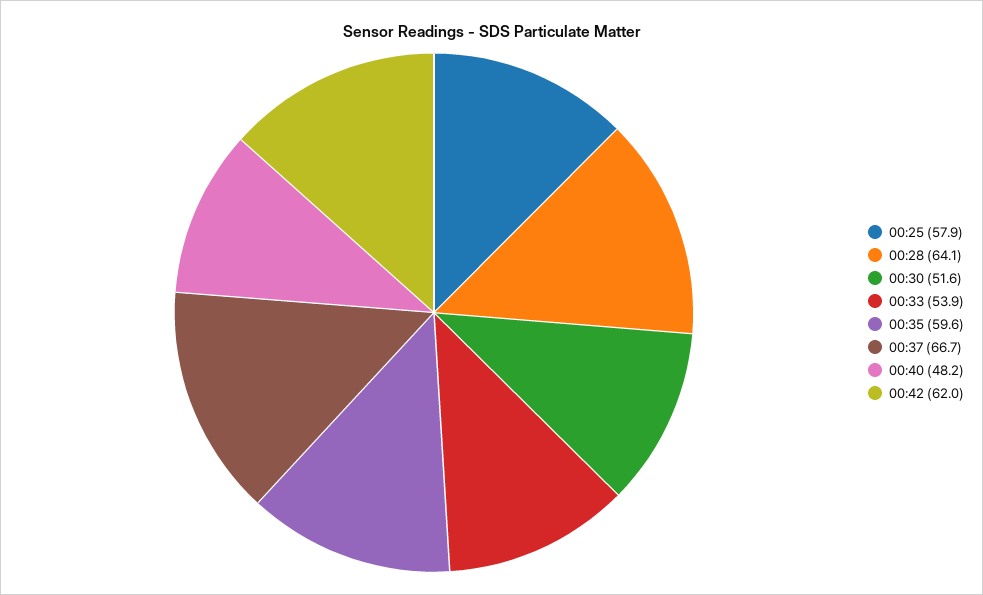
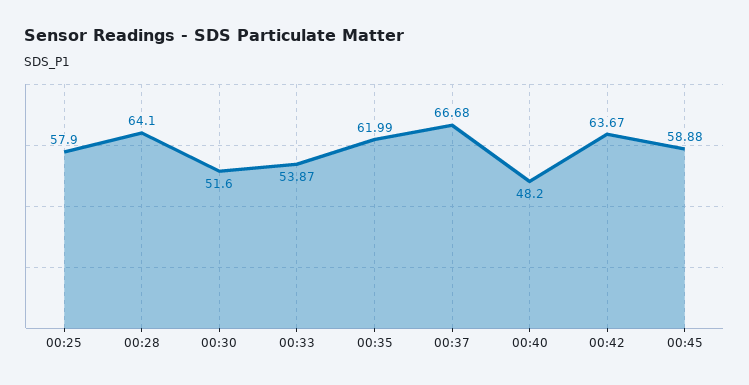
00:35: 59.6 -> 61.99
00:42: 62 -> 63.67
00:45: none -> 58.88

